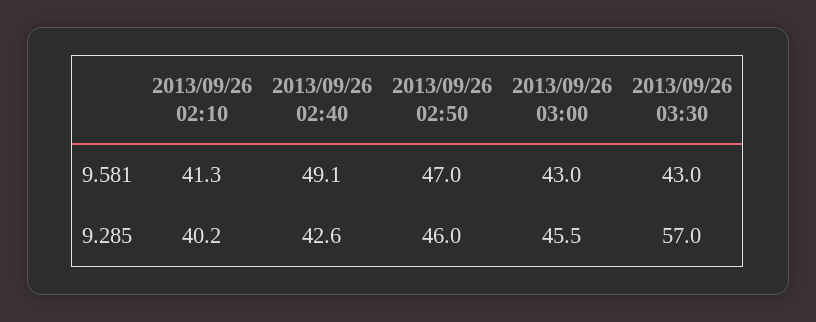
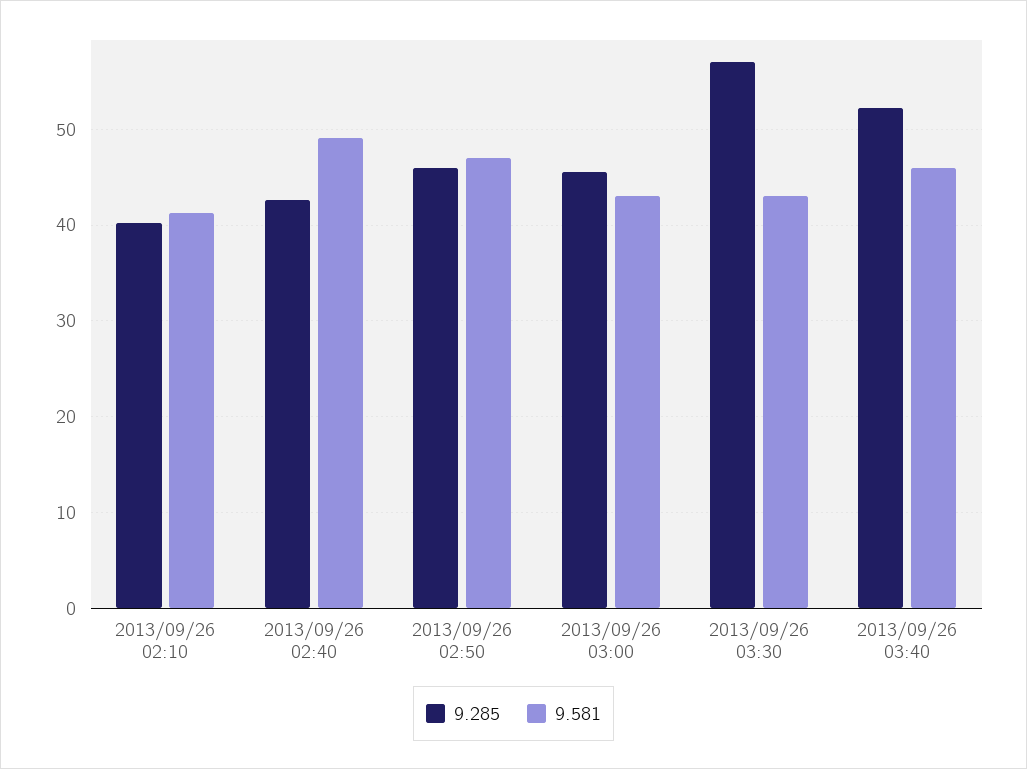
9.285, 2013/09/26 03:40: none -> 52
9.581, 2013/09/26 03:40: none -> 46

